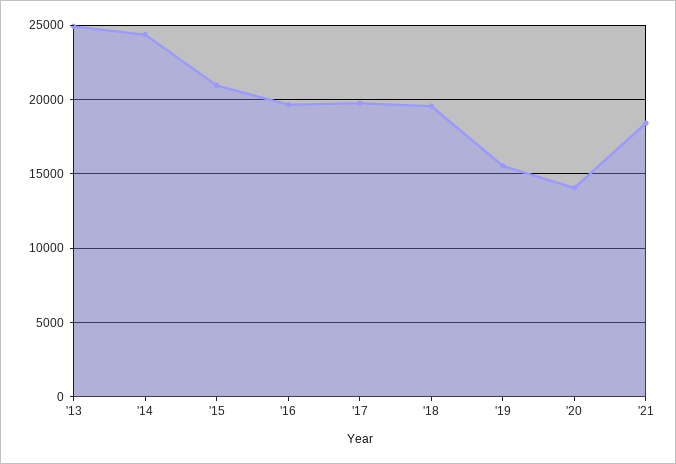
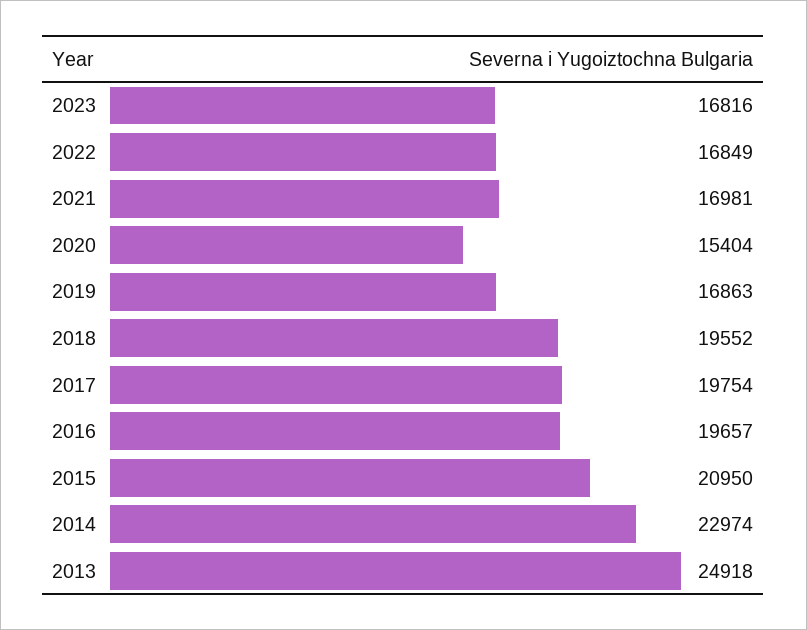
'14: 24500 -> 22974
'19: 15500 -> 16863
'20: 14000 -> 15404
'21: 18500 -> 16981
2023: none -> 16816
2022: none -> 16849

